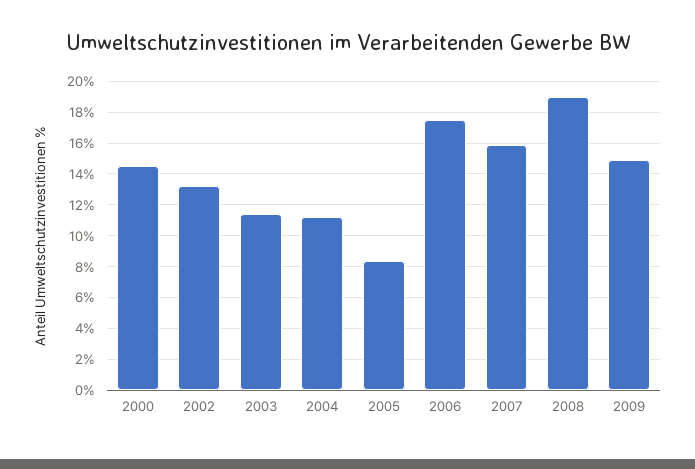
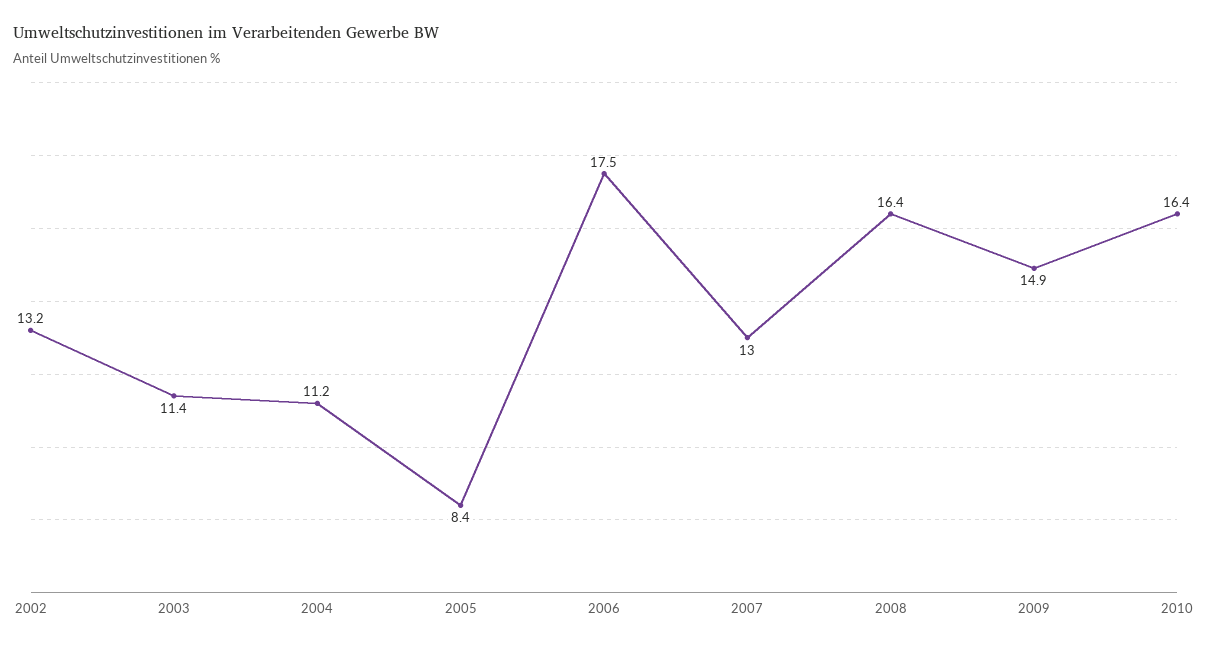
2000: 14.5 -> none
2007: 16 -> 13
2008: 19 -> 16.4
2010: none -> 16.4

